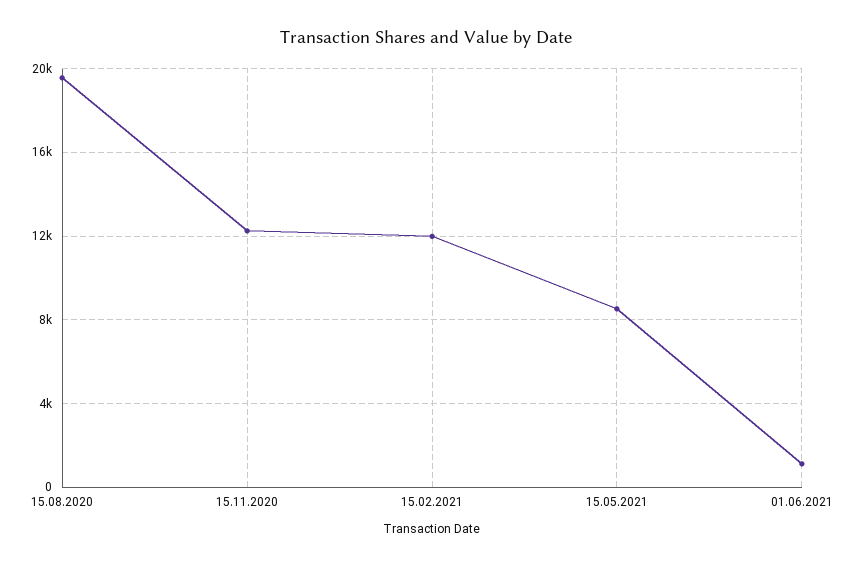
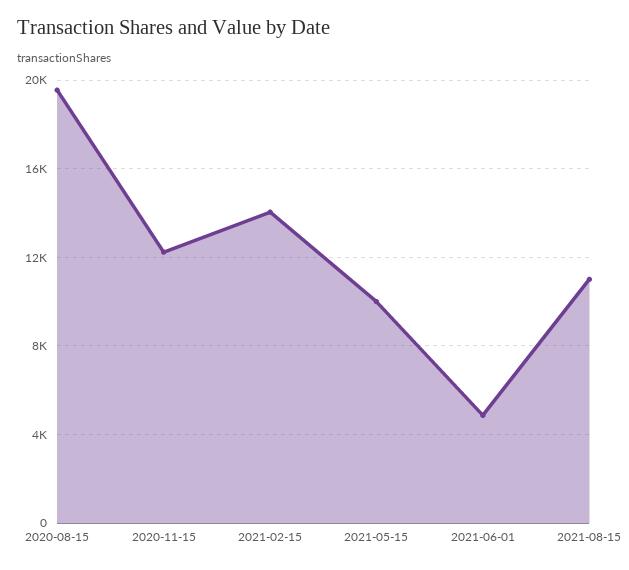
15.02.2021: 12000 -> 14000
15.05.2021: 8500 -> 10000
01.06.2021: 1000 -> 5000
2021-08-15: none -> 11000

